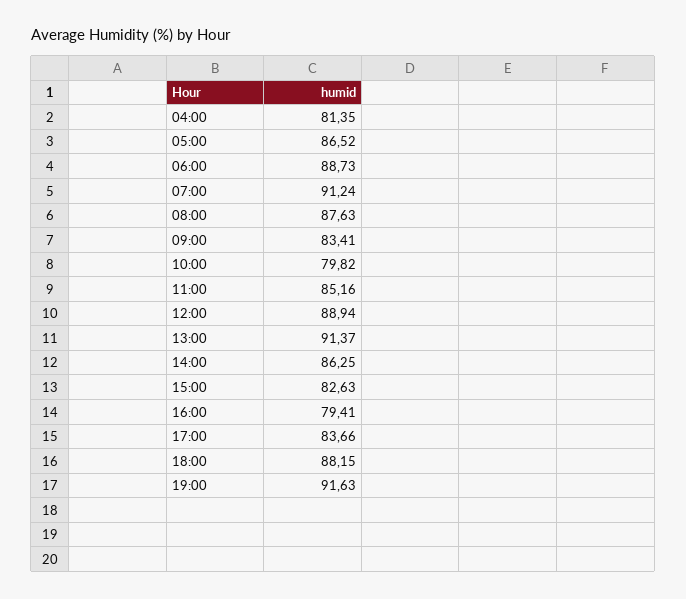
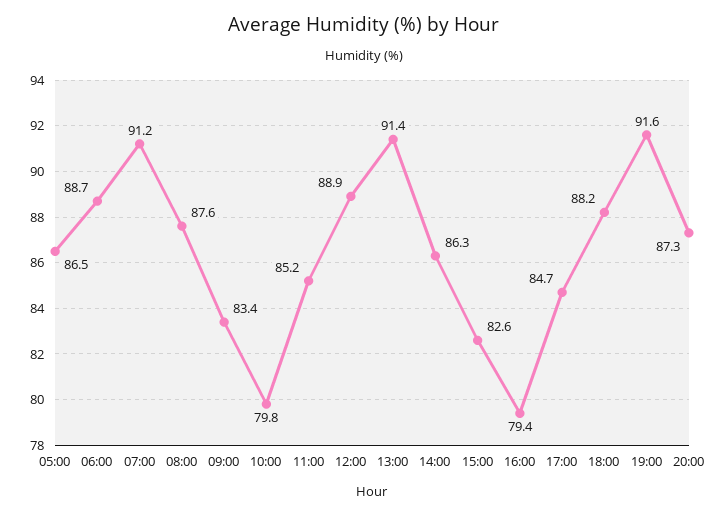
04:00: 81.35 -> none
17:00: 83.66 -> 84.7
20:00: none -> 87.3

